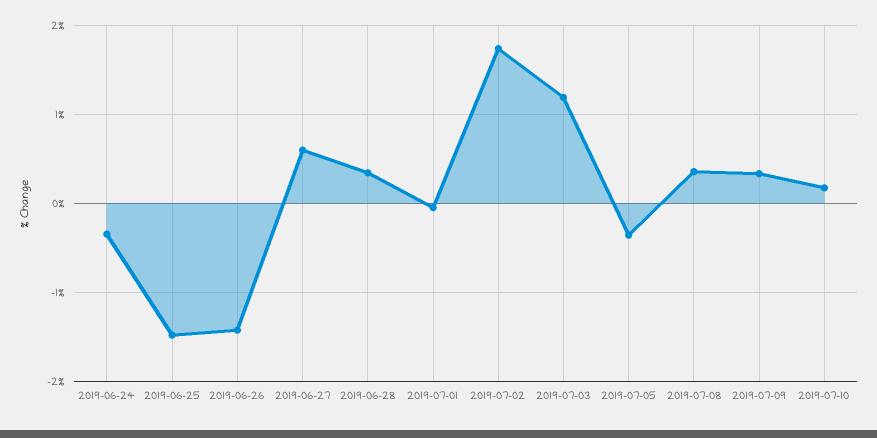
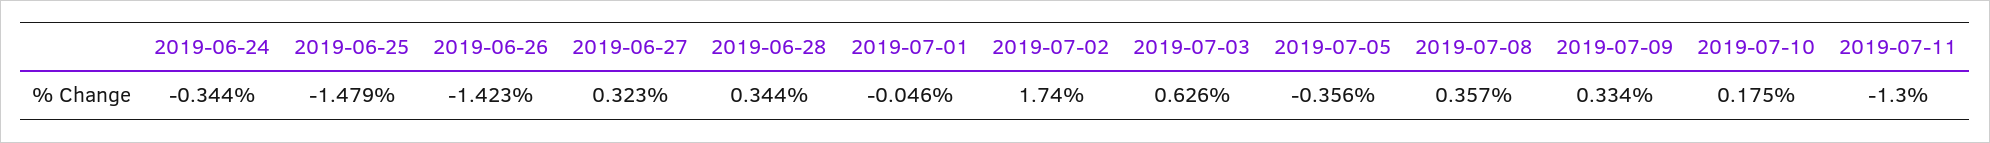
2019-06-27: 0.6 -> 0.323
2019-07-03: 1.2 -> 0.626
2019-07-11: none -> -1.3

